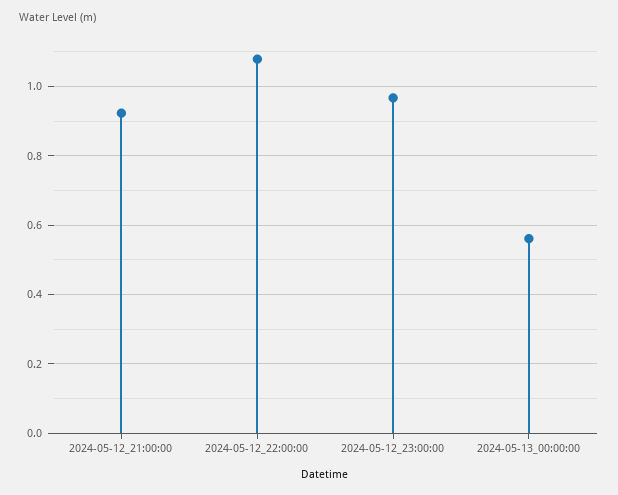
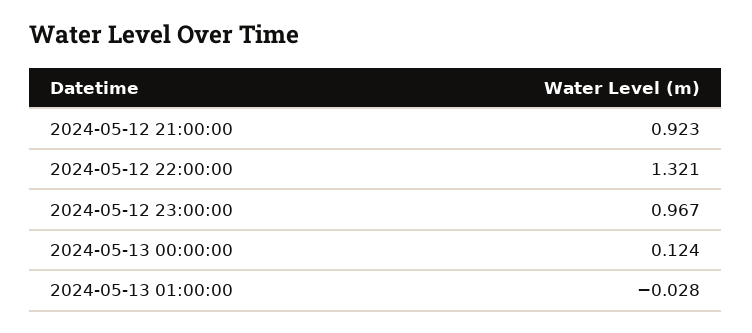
2024-05-12_22:00:00: 1.08 -> 1.321
2024-05-13_00:00:00: 0.56 -> 0.124
2024-05-13 01:00:00: none -> -0.028

